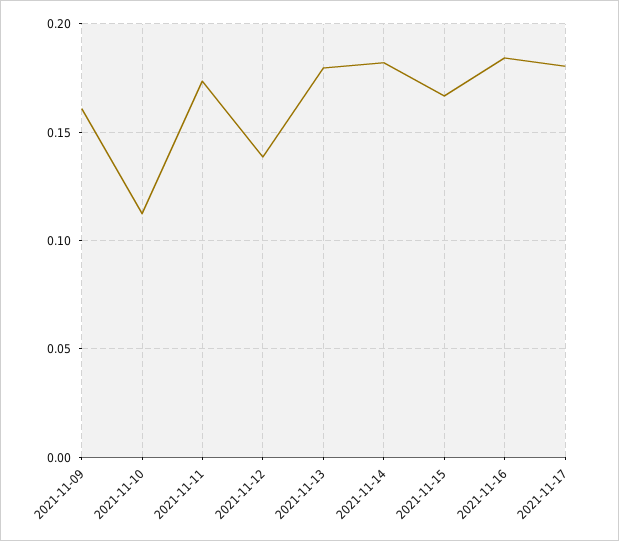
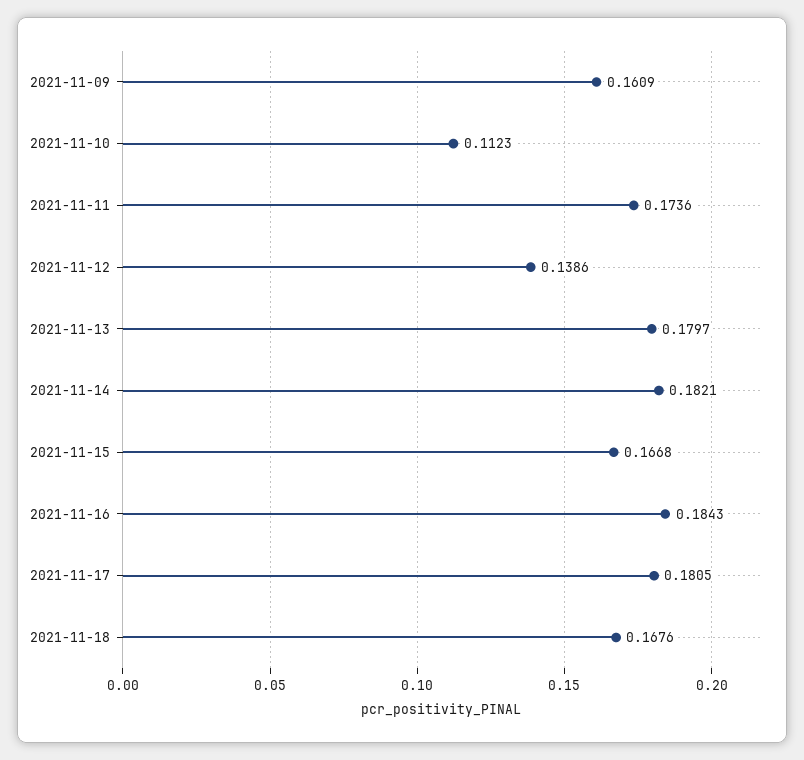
2021-11-18: none -> 0.1676

